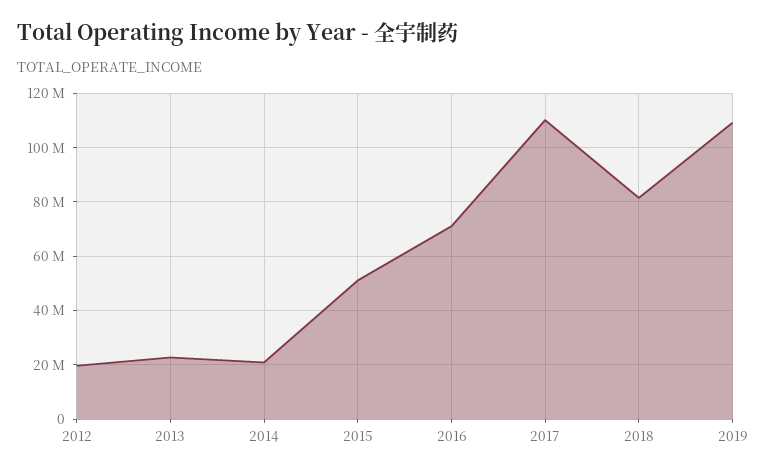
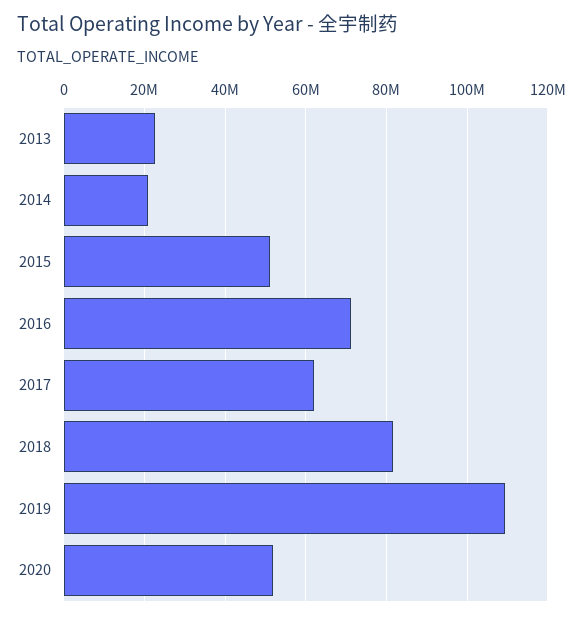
2012: 20000000 -> none
2017: 110000000 -> 62000000
2020: none -> 52000000

